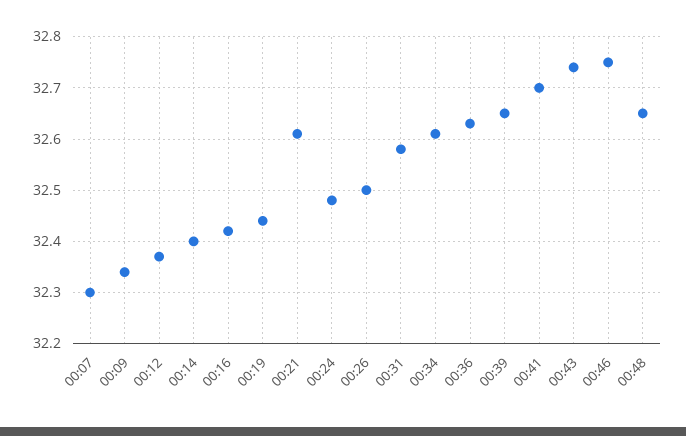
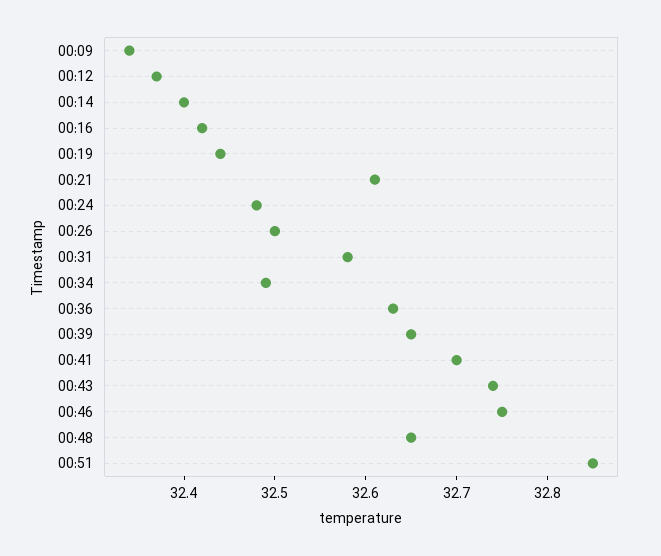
00:07: 32.3 -> none
00:34: 32.6 -> 32.49
00:51: none -> 32.85

